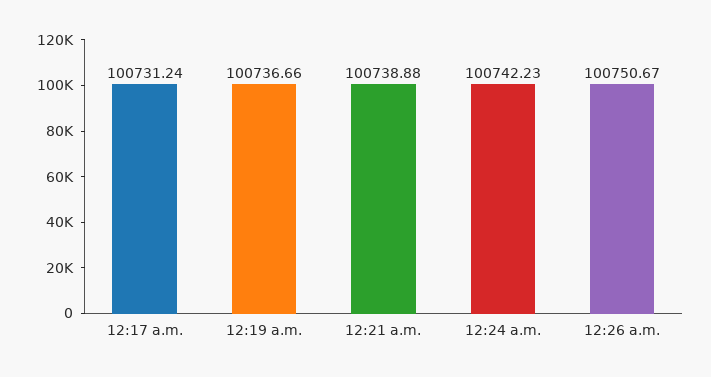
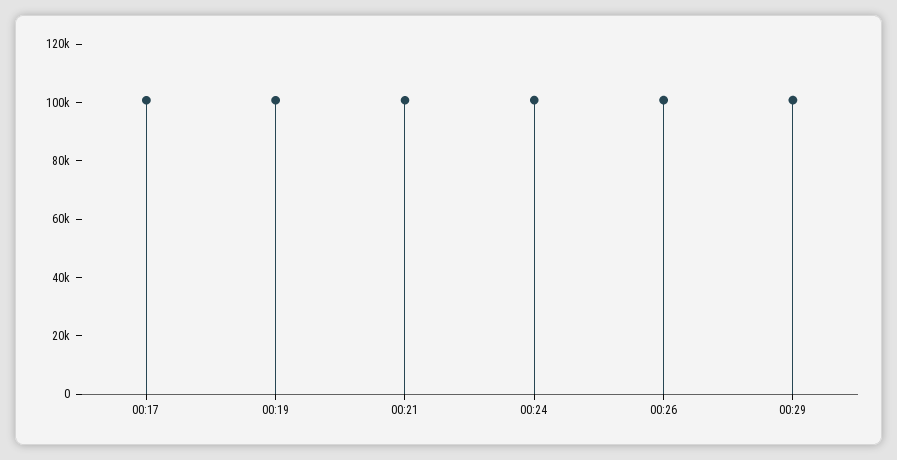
00:29: none -> 100000

